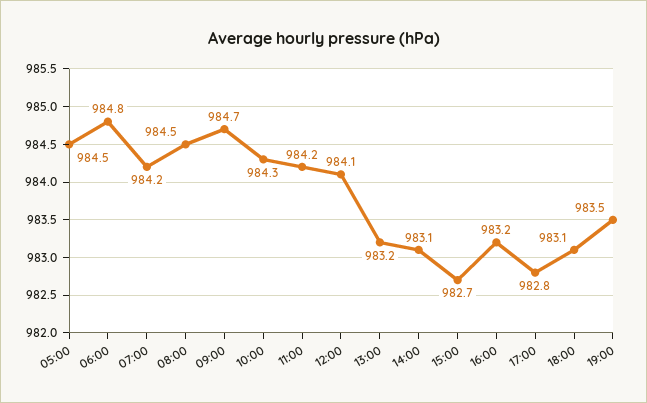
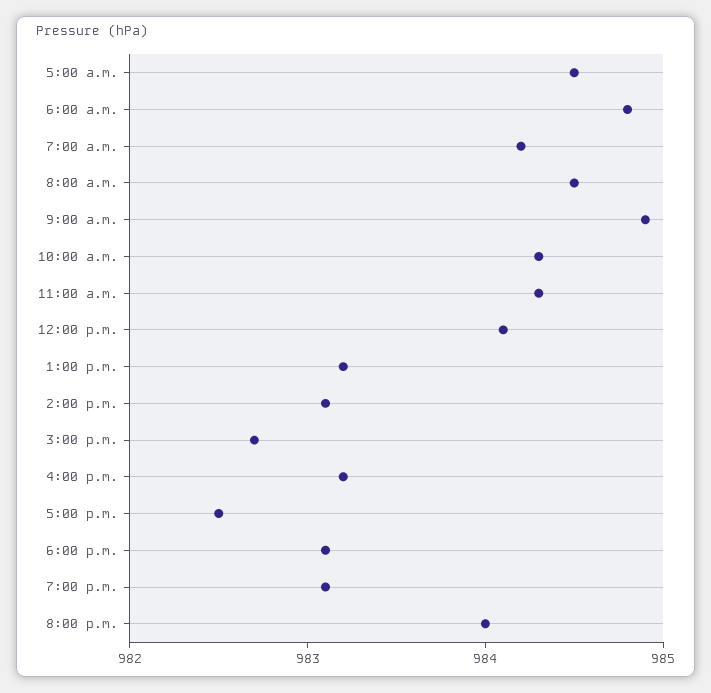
09:00: 984.7 -> 984.9
11:00: 984.2 -> 984.3
17:00: 982.8 -> 982.5
19:00: 983.5 -> 983.1
8:00 p.m.: none -> 984

